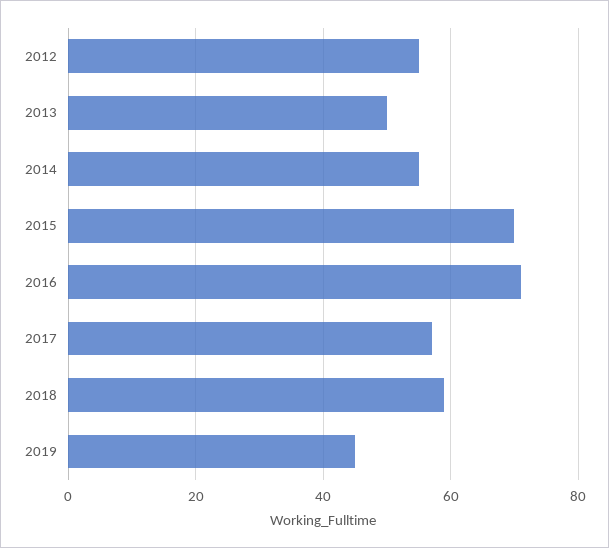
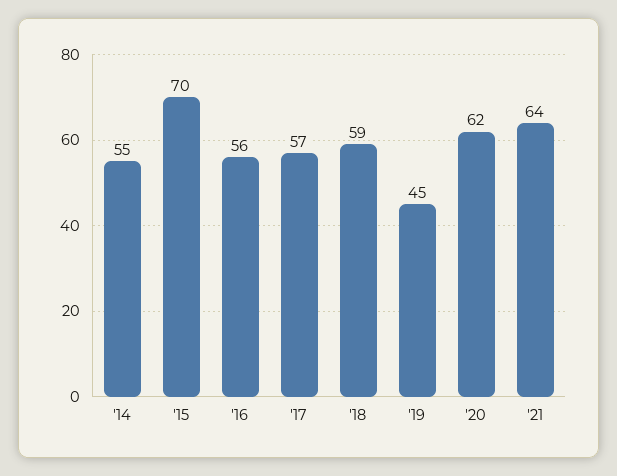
2012: 55 -> none
2013: 50 -> none
2016: 70 -> 56
'20: none -> 62
'21: none -> 64

